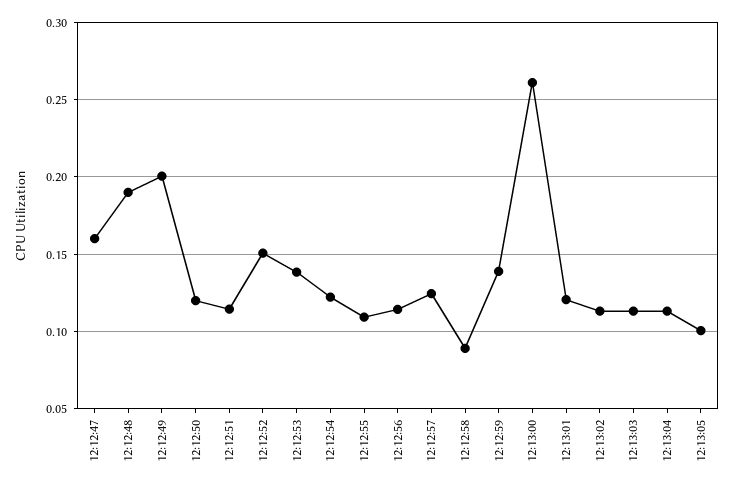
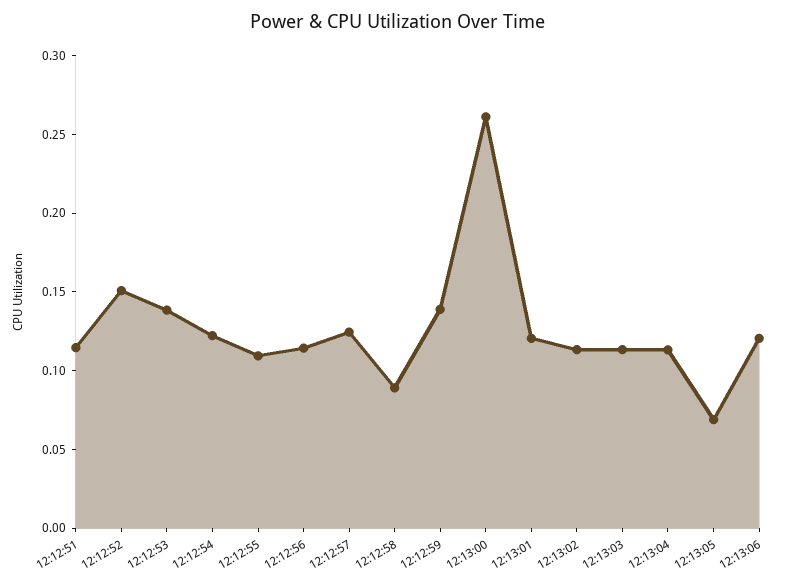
12:12:47: 0.16 -> none
12:12:48: 0.19 -> none
12:12:49: 0.2 -> none
12:12:50: 0.12 -> none
12:13:05: 0.1 -> 0.07
12:13:06: none -> 0.12

